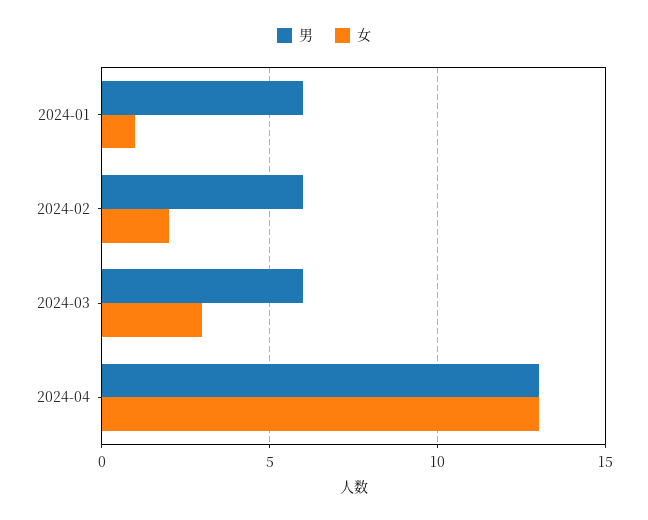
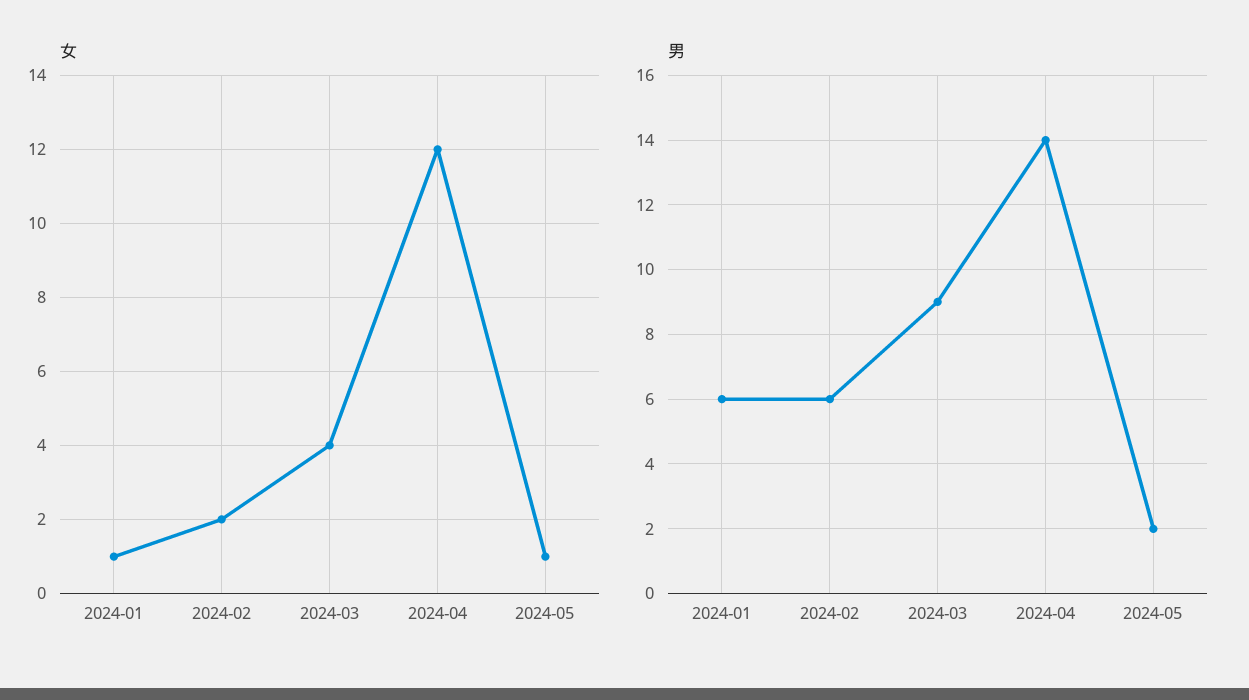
男, 2024-03: 6 -> 9
女, 2024-03: 3 -> 4
男, 2024-04: 13 -> 14
女, 2024-04: 13 -> 12
女, 2024-05: none -> 1
男, 2024-05: none -> 2

